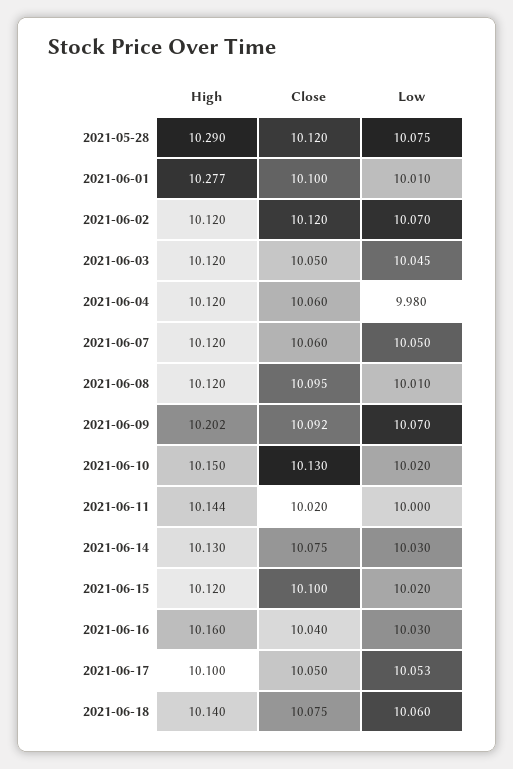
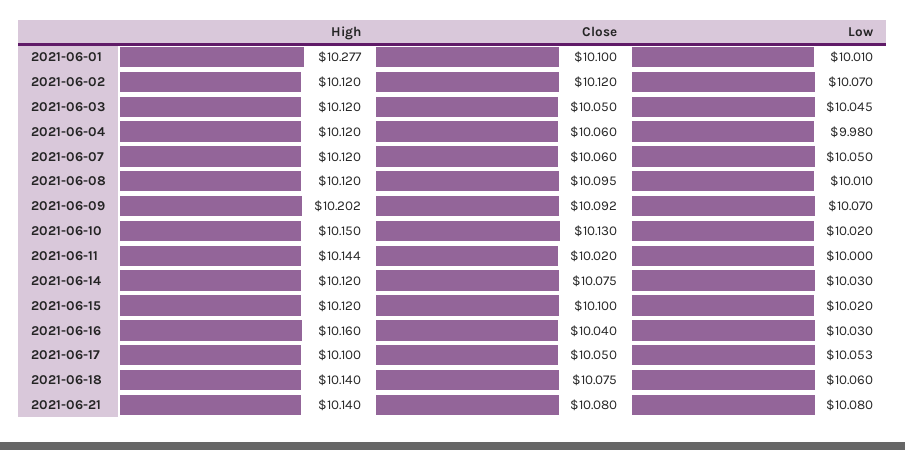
High, 2021-05-28: 10.29 -> none
Close, 2021-05-28: 10.12 -> none
Low, 2021-05-28: 10.075 -> none
High, 2021-06-14: 10.13 -> 10.12
High, 2021-06-21: none -> 10.14
Close, 2021-06-21: none -> 10.08
Low, 2021-06-21: none -> 10.08

